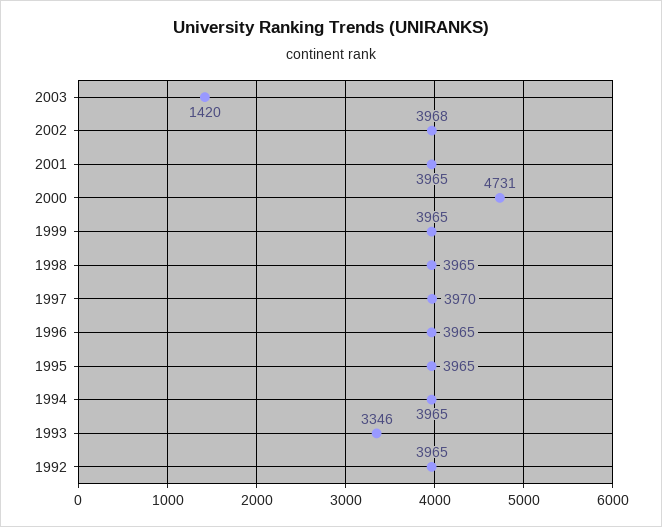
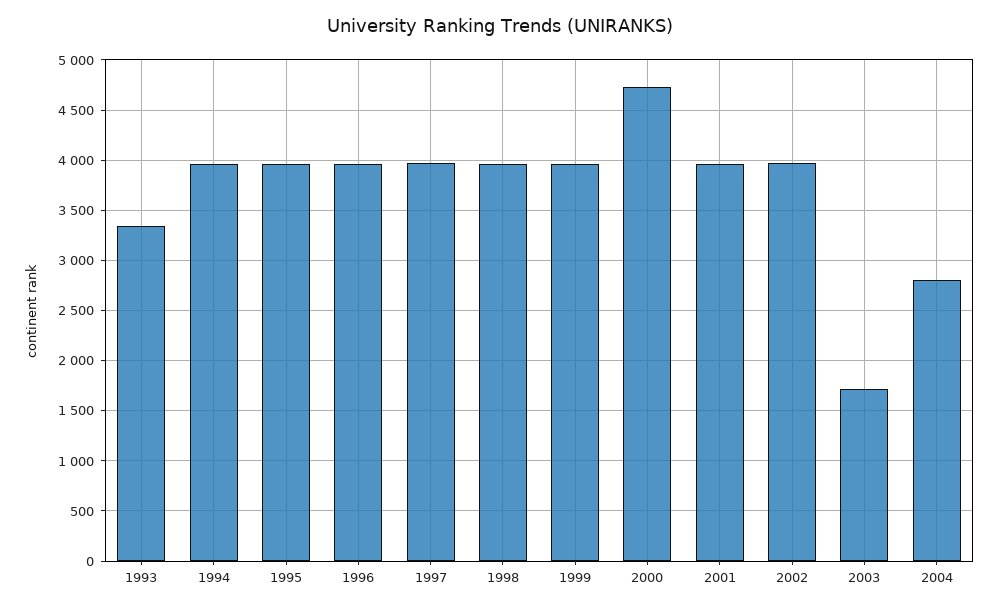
2003: 1420 -> 1700
1992: 3965 -> none
2004: none -> 2800

